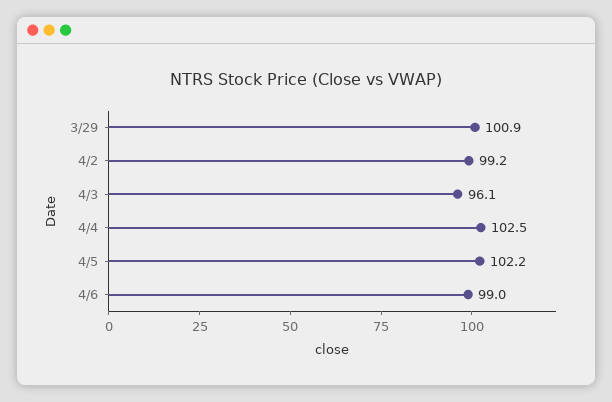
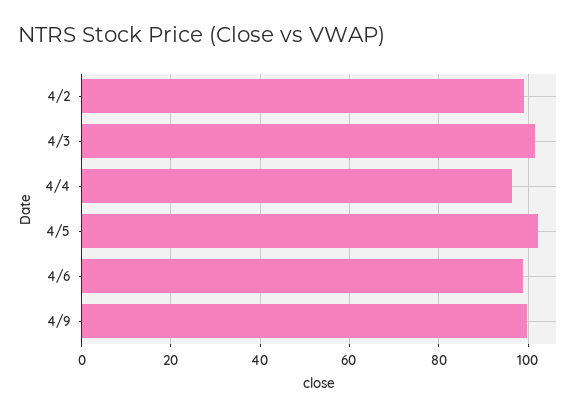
3/29: 100.9 -> none
4/3: 96.1 -> 102
4/4: 102.5 -> 96
4/9: none -> 100

